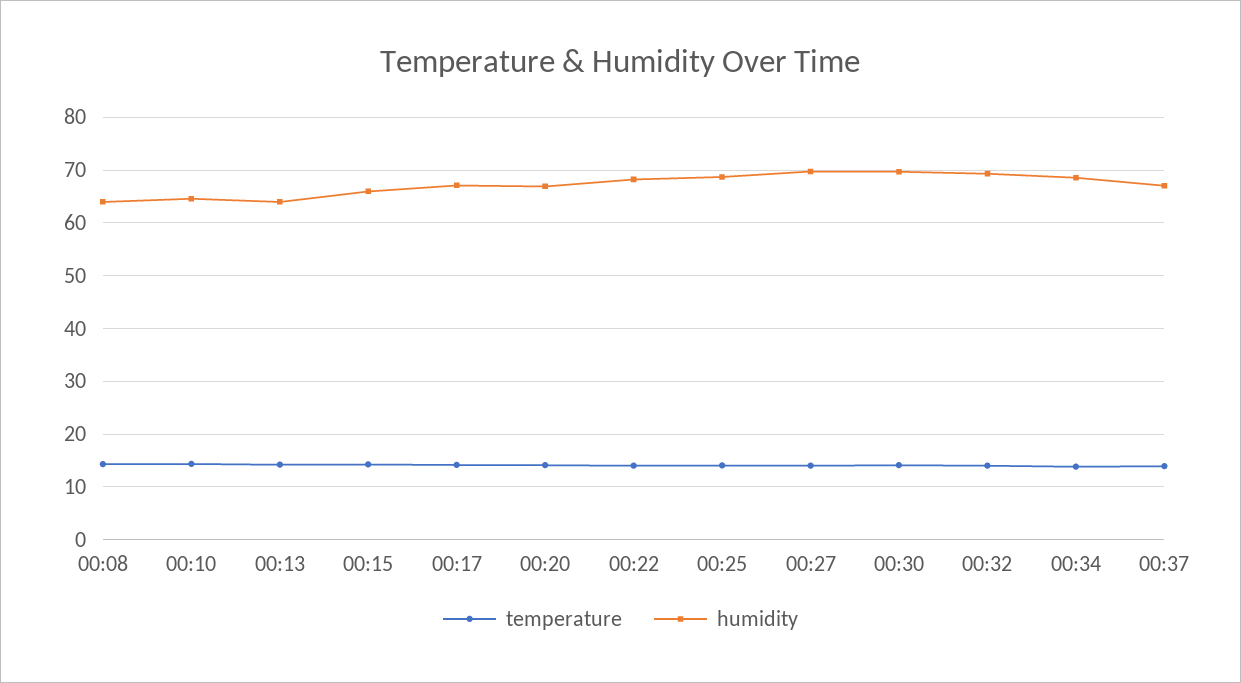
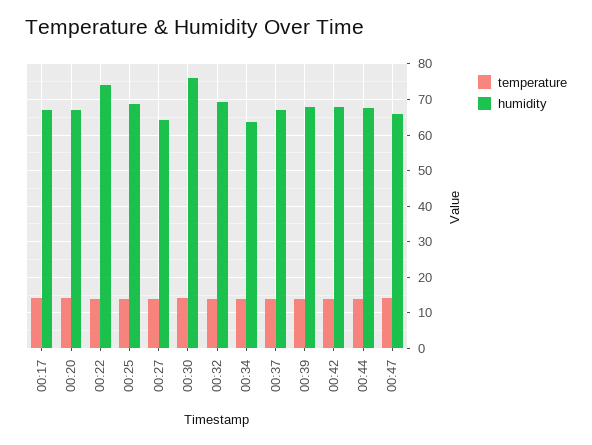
temperature, 00:08: 14 -> none
humidity, 00:08: 64 -> none
temperature, 00:10: 14 -> none
humidity, 00:10: 64 -> none
temperature, 00:13: 14 -> none
humidity, 00:13: 64 -> none
temperature, 00:15: 14 -> none
humidity, 00:15: 66 -> none
humidity, 00:22: 68 -> 74
humidity, 00:27: 70 -> 64
humidity, 00:30: 70 -> 76
humidity, 00:34: 68 -> 64
temperature, 00:39: none -> 14
humidity, 00:39: none -> 68
temperature, 00:42: none -> 14
humidity, 00:42: none -> 68
temperature, 00:44: none -> 14
humidity, 00:44: none -> 68
temperature, 00:47: none -> 14
humidity, 00:47: none -> 66

